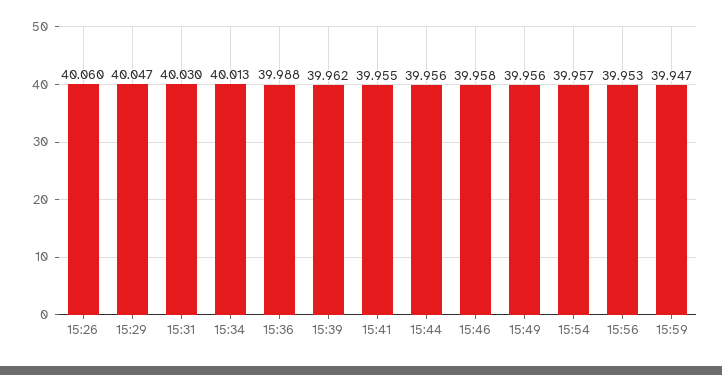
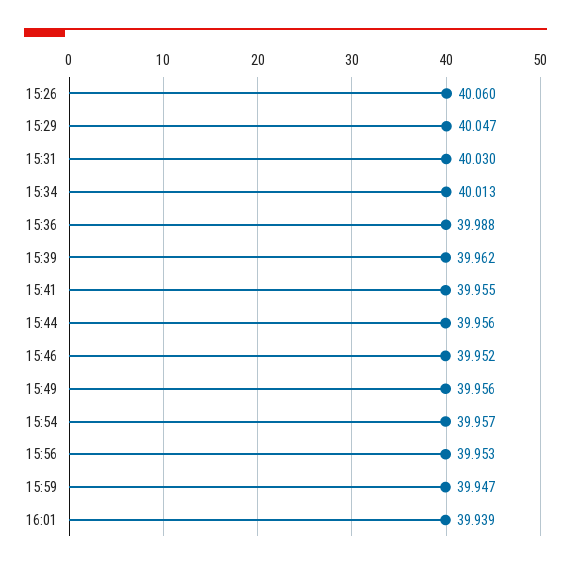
15:46: 39.958 -> 39.952
16:01: none -> 39.939

